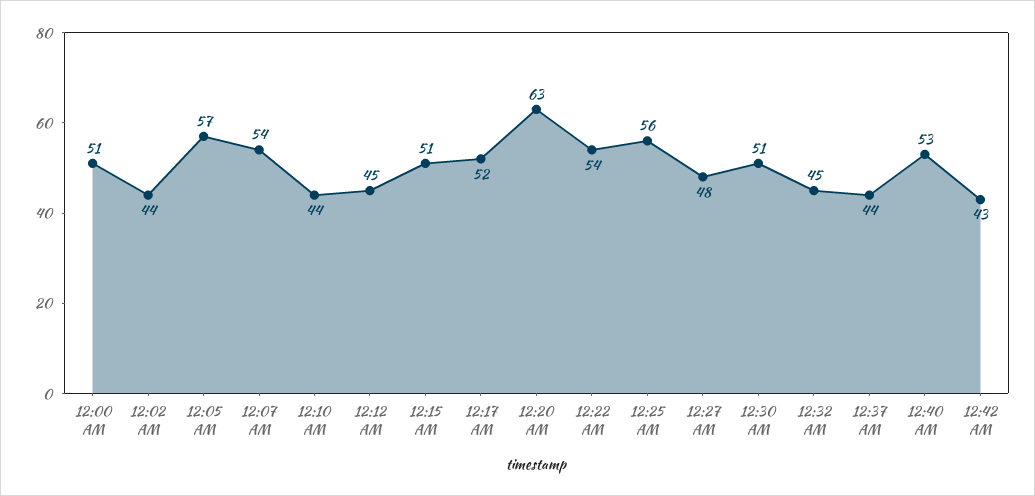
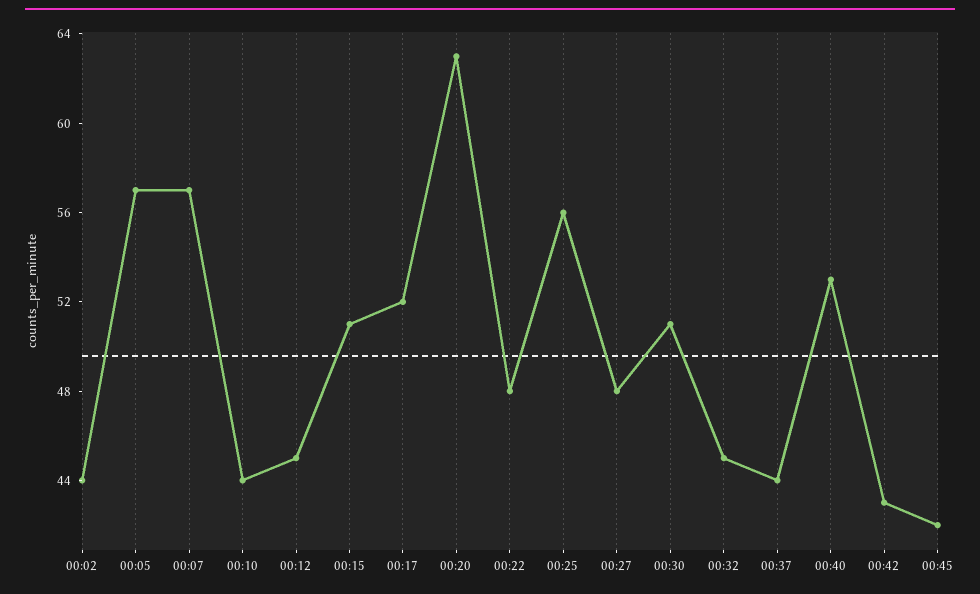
12:00 AM: 51 -> none
12:07 AM: 54 -> 57
12:22 AM: 54 -> 48
00:45: none -> 42

